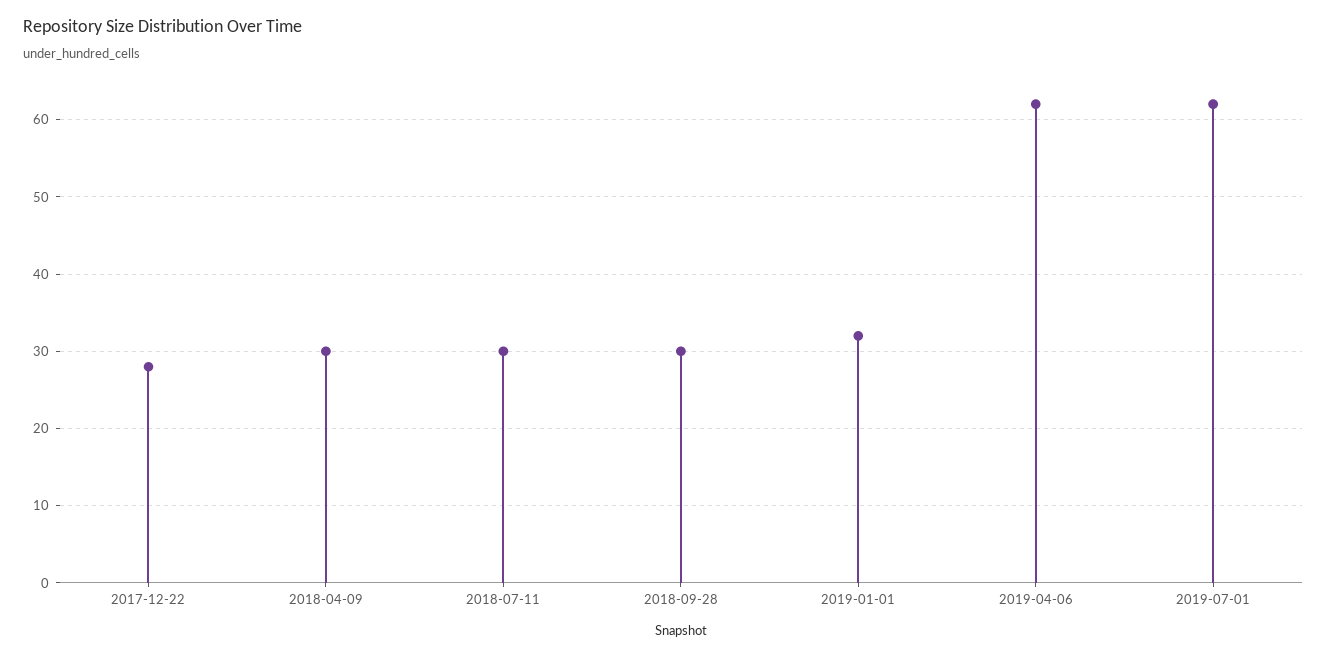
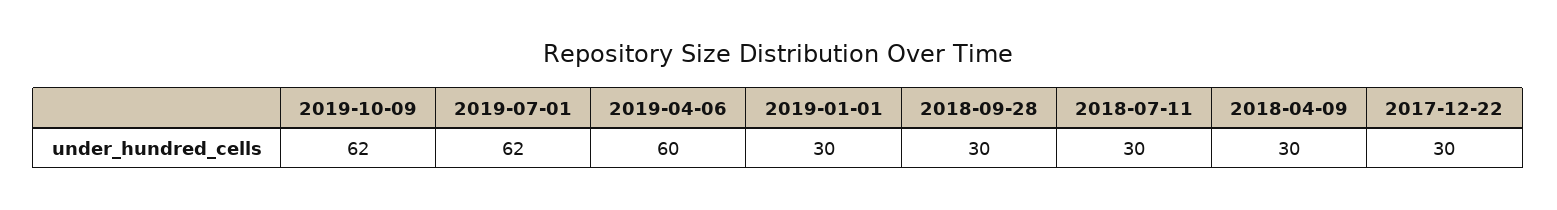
2017-12-22: 28 -> 30
2019-01-01: 32 -> 30
2019-04-06: 62 -> 60
2019-10-09: none -> 62

